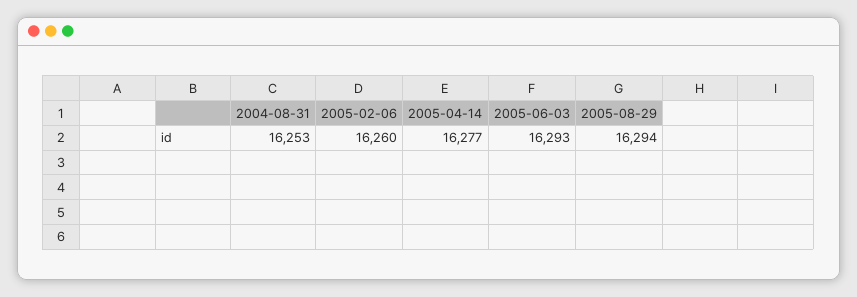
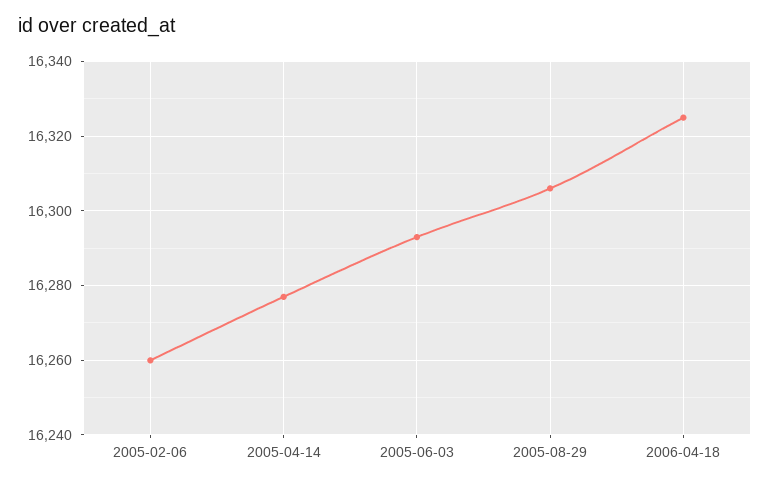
2004-08-31: 16253 -> none
2005-08-29: 16294 -> 16305
2006-04-18: none -> 16325

